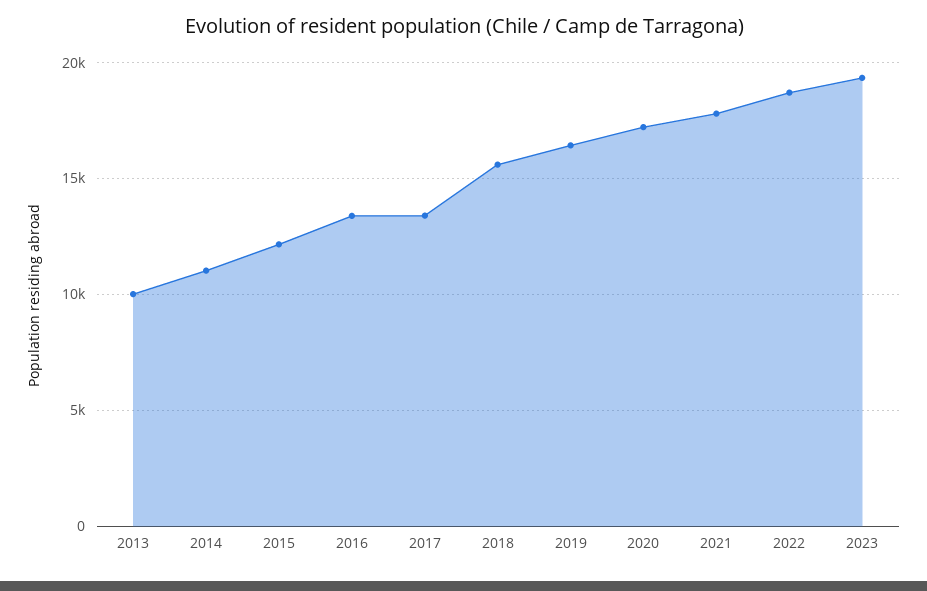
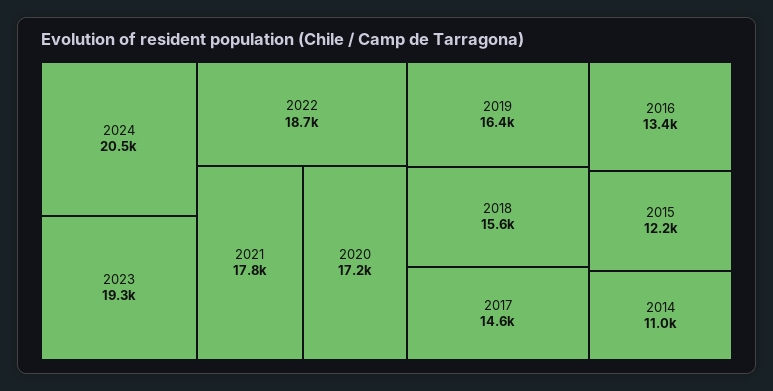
2013: 10000 -> none
2017: 13500 -> 14600
2024: none -> 20500

